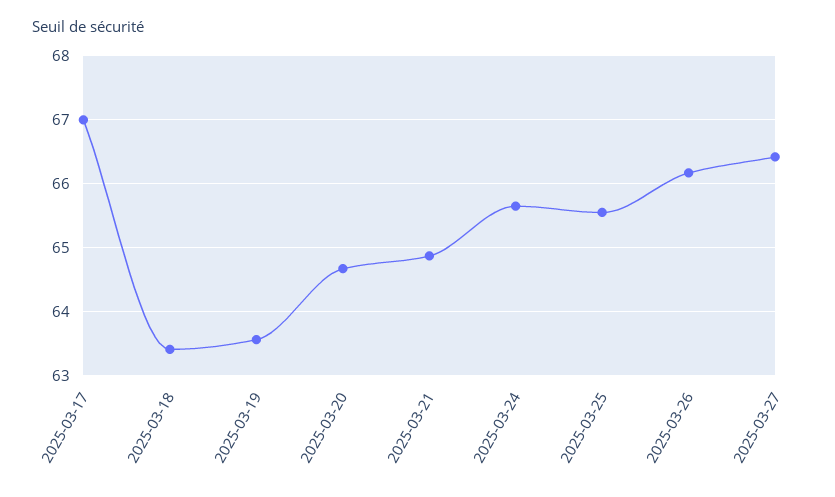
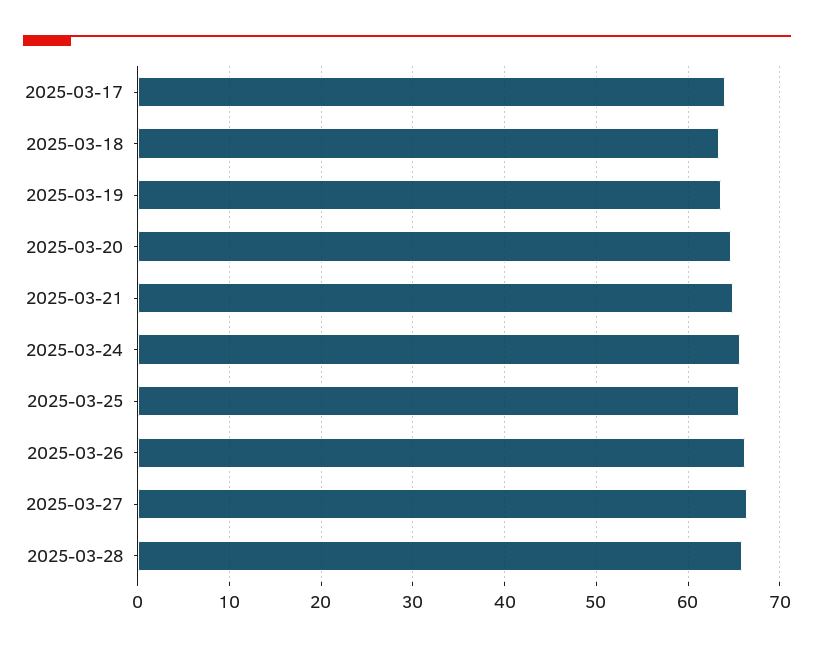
2025-03-17: 67 -> 64
2025-03-28: none -> 66

